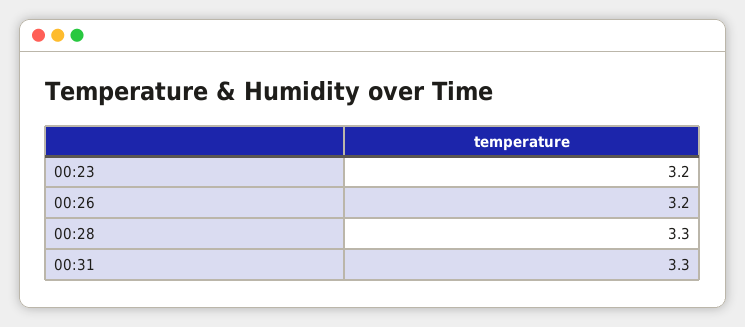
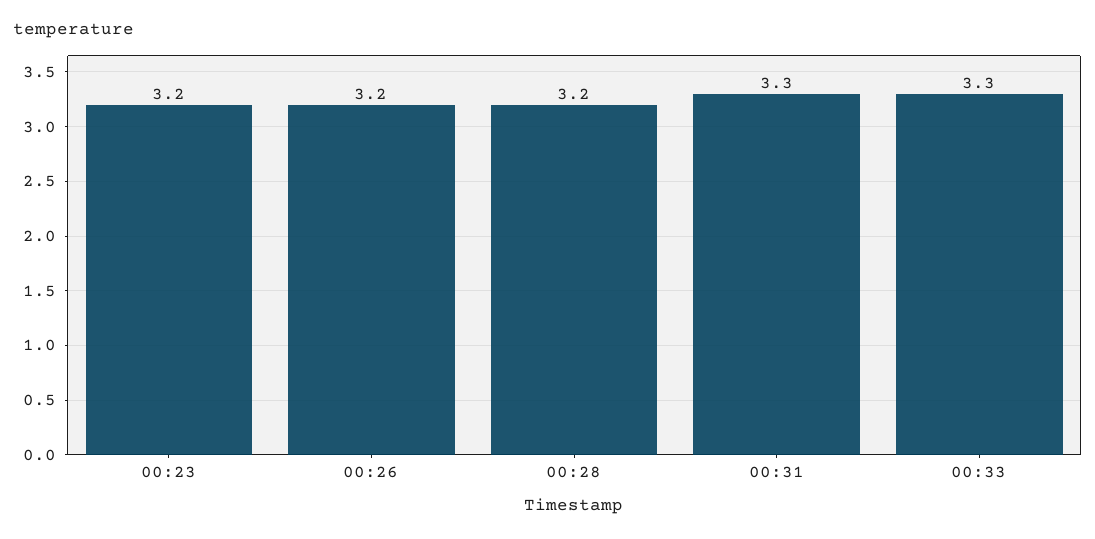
00:28: 3.3 -> 3.2
00:33: none -> 3.3

